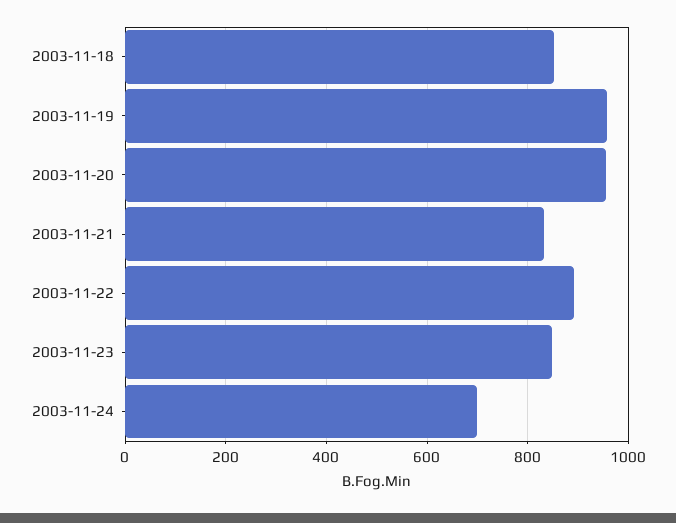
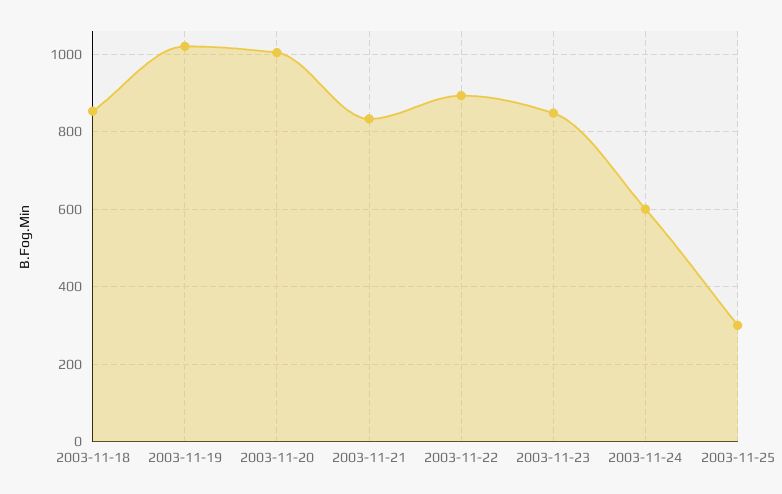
2003-11-19: 960 -> 1020
2003-11-20: 960 -> 1000
2003-11-24: 700 -> 600
2003-11-25: none -> 300

